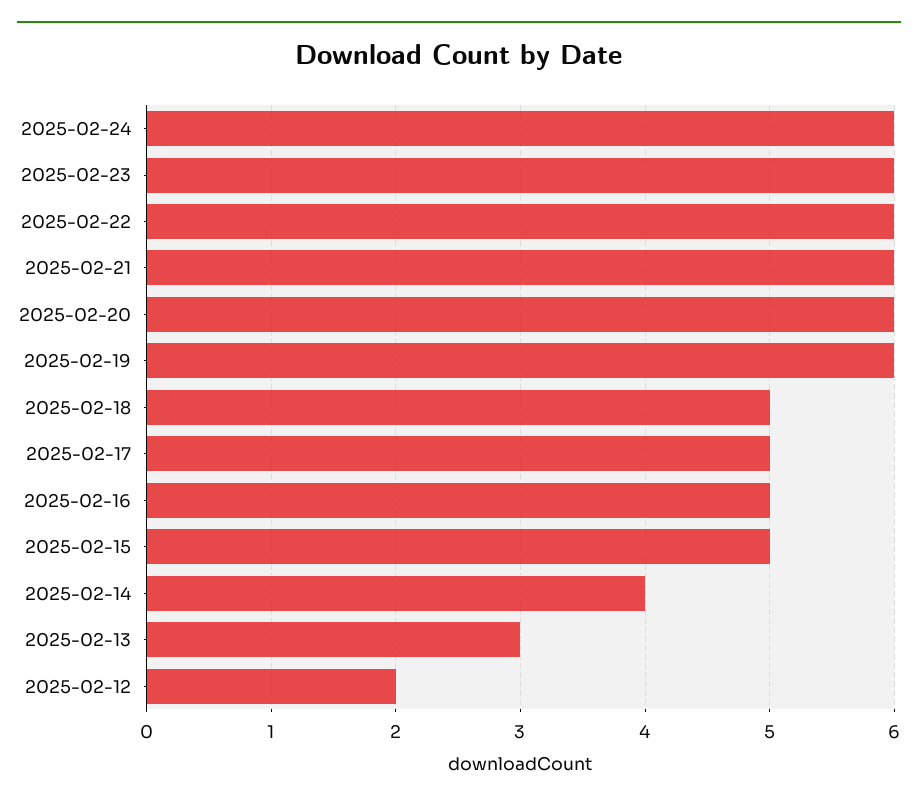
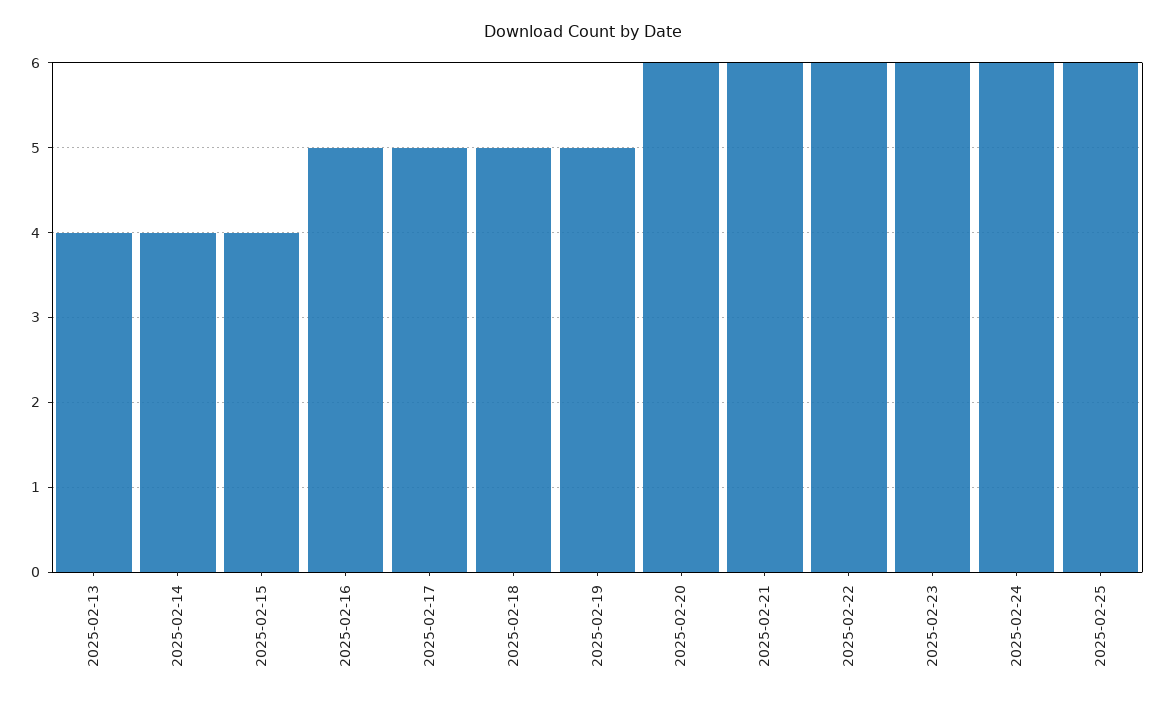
2025-02-19: 6 -> 5
2025-02-15: 5 -> 4
2025-02-13: 3 -> 4
2025-02-12: 2 -> none
2025-02-25: none -> 6

